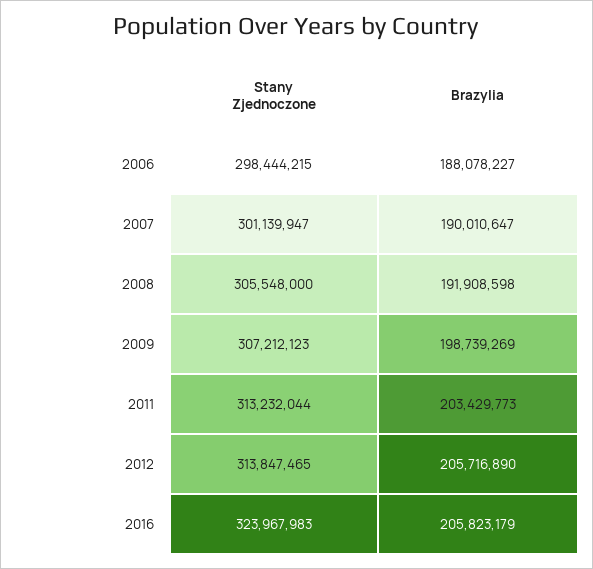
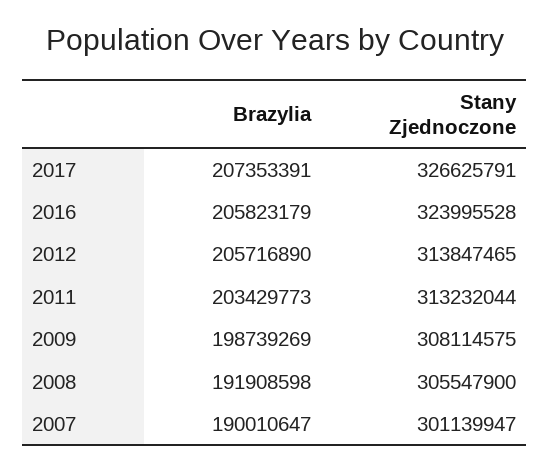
Stany Zjednoczone, 2006: 298444215 -> none
Brazylia, 2006: 188078227 -> none
Stany Zjednoczone, 2008: 305548000 -> 305547900
Stany Zjednoczone, 2009: 307212123 -> 308114575
Stany Zjednoczone, 2016: 323967983 -> 323995528
Brazylia, 2017: none -> 207353391
Stany Zjednoczone, 2017: none -> 326625791

